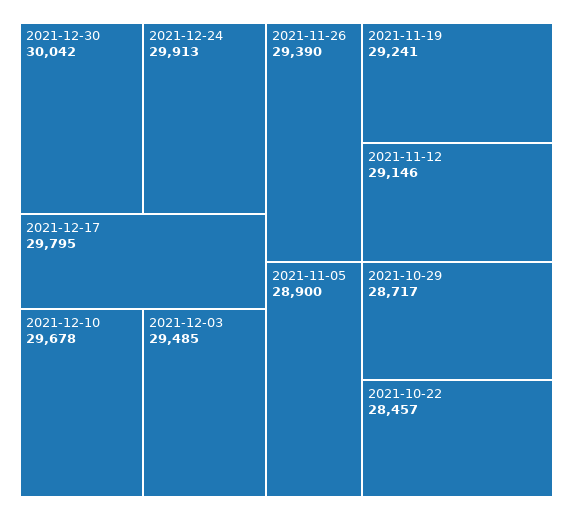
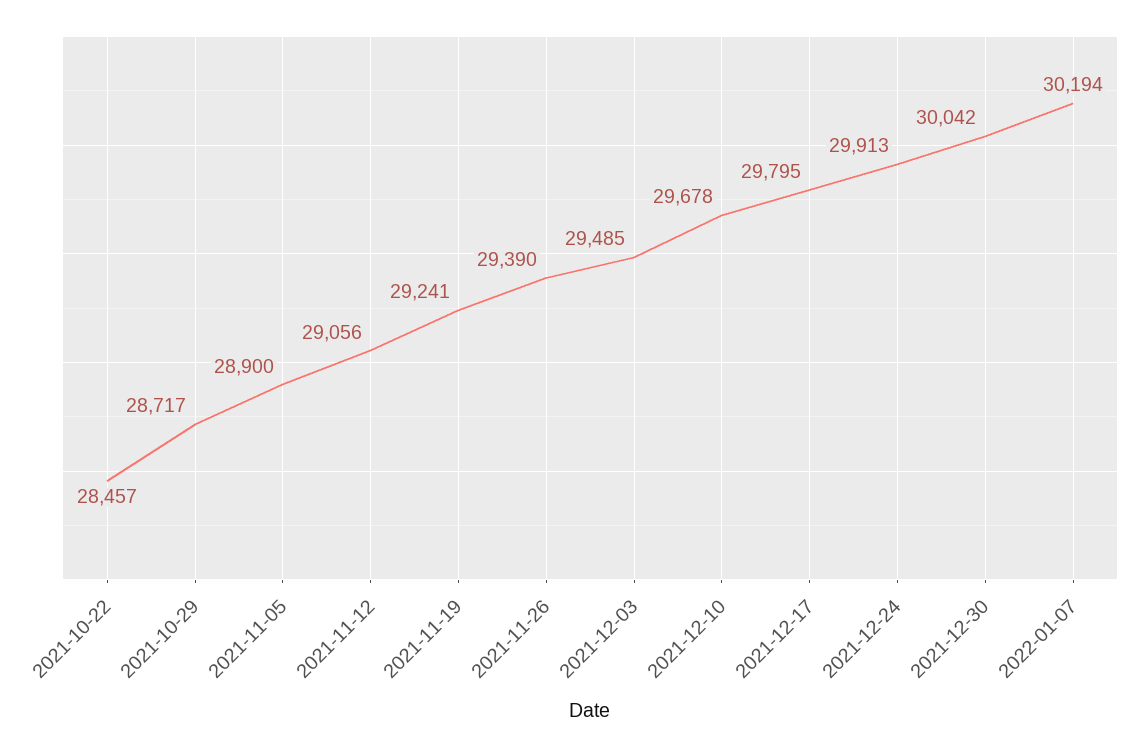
2021-11-12: 29146 -> 29056
2022-01-07: none -> 30194

